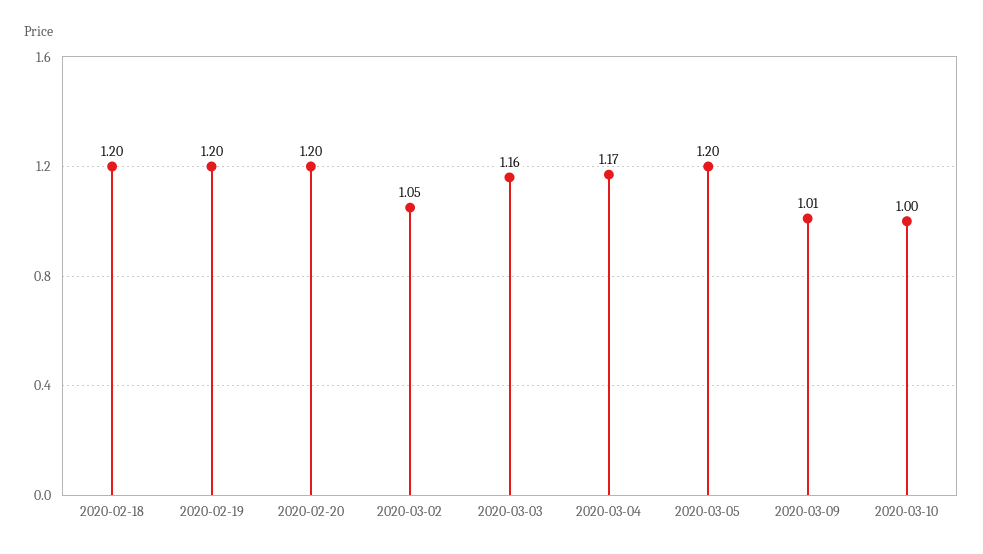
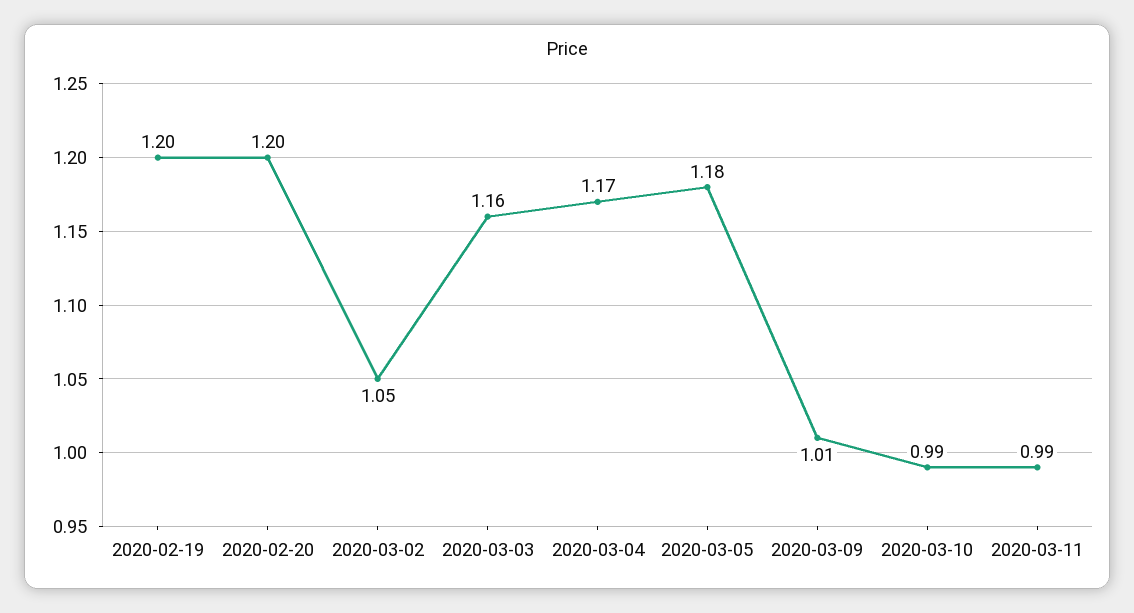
2020-02-18: 1.2 -> none
2020-03-05: 1.2 -> 1.18
2020-03-10: 1 -> 0.99
2020-03-11: none -> 0.99

